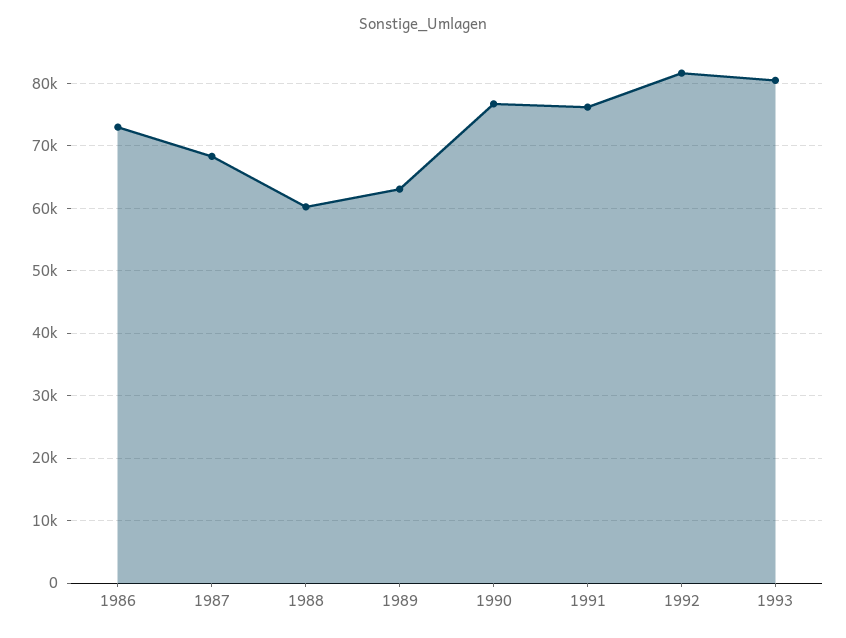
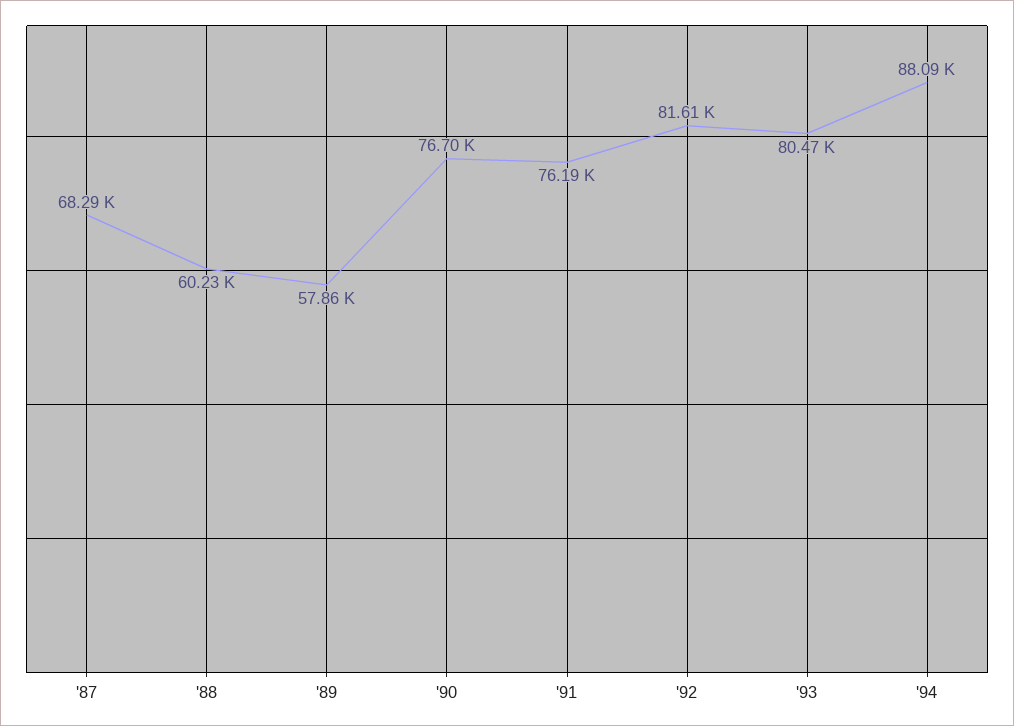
1986: 73000 -> none
1989: 63000 -> 57860
'94: none -> 88090

